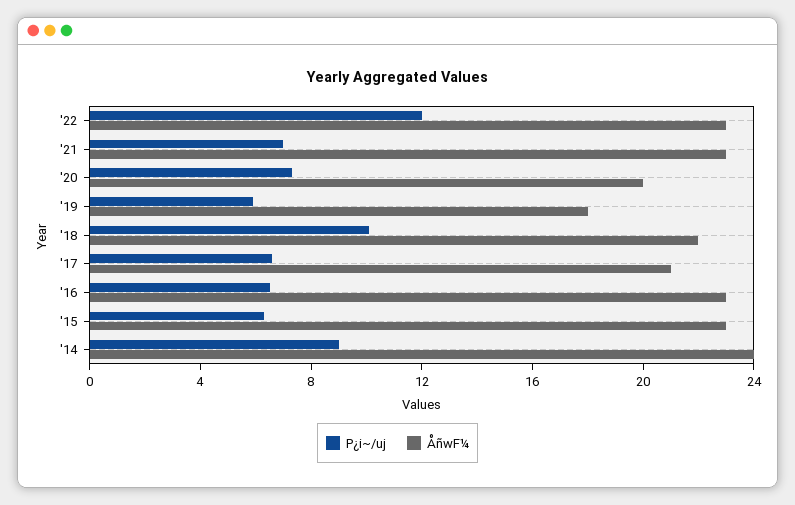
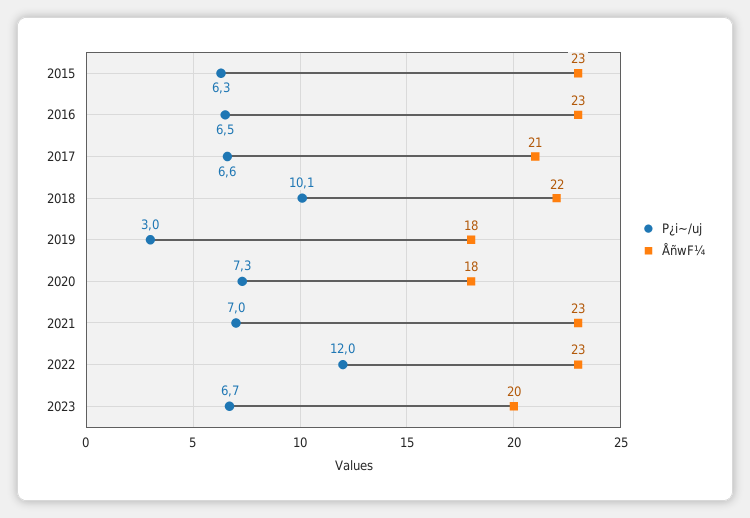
ÅñwF¼, '20: 20 -> 18
P¿i~/uj, '19: 6 -> 3
P¿i~/uj, '14: 9 -> none
ÅñwF¼, '14: 24 -> none
P¿i~/uj, 2023: none -> 6.7
ÅñwF¼, 2023: none -> 20

